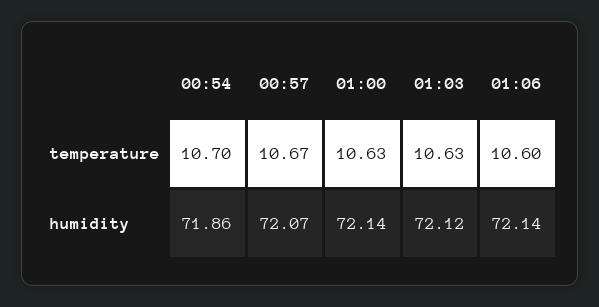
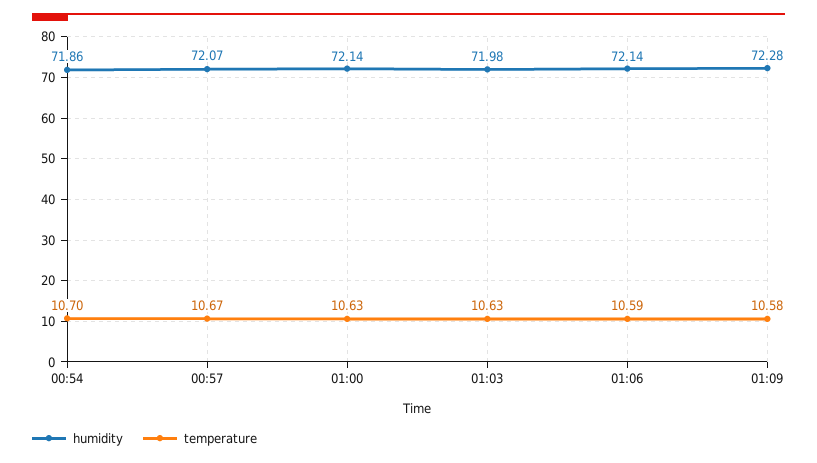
temperature, 01:06: 10.6 -> 10.59
humidity, 01:03: 72.12 -> 71.98
humidity, 01:09: none -> 72.28
temperature, 01:09: none -> 10.58

